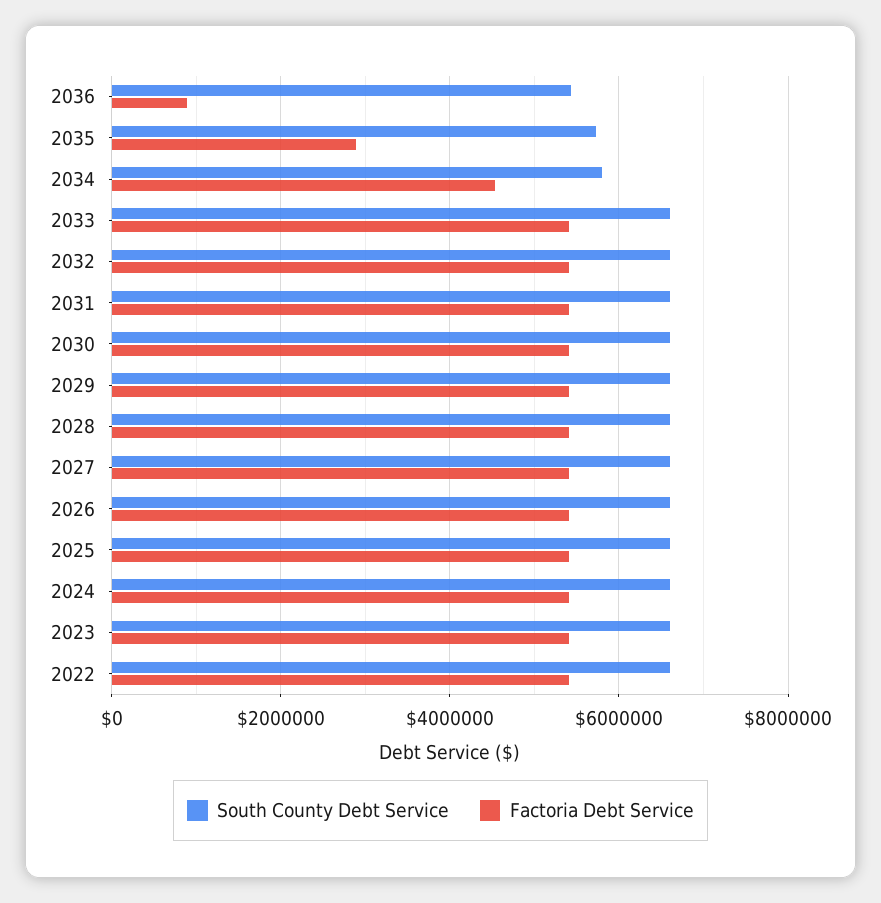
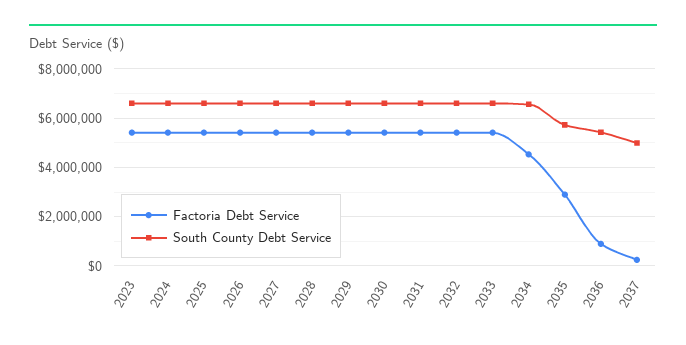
South County Debt Service, 2034: 5800000 -> 6500000
South County Debt Service, 2022: 6600000 -> none
Factoria Debt Service, 2022: 5400000 -> none
Factoria Debt Service, 2037: none -> 250000
South County Debt Service, 2037: none -> 5000000

